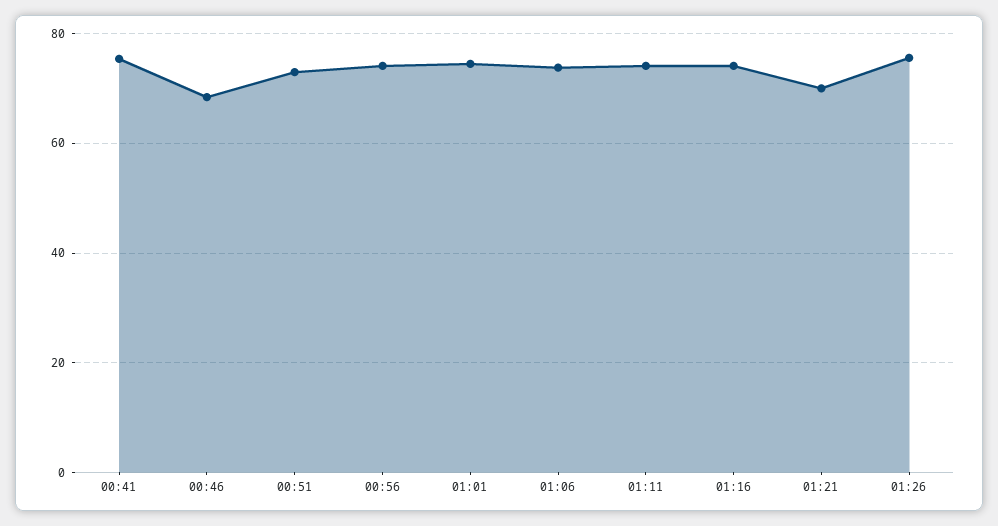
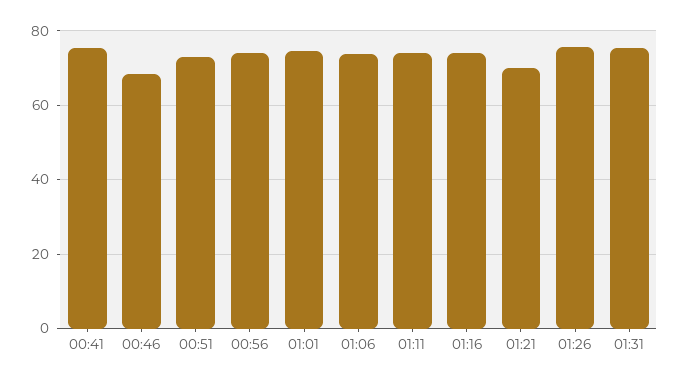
01:31: none -> 76

